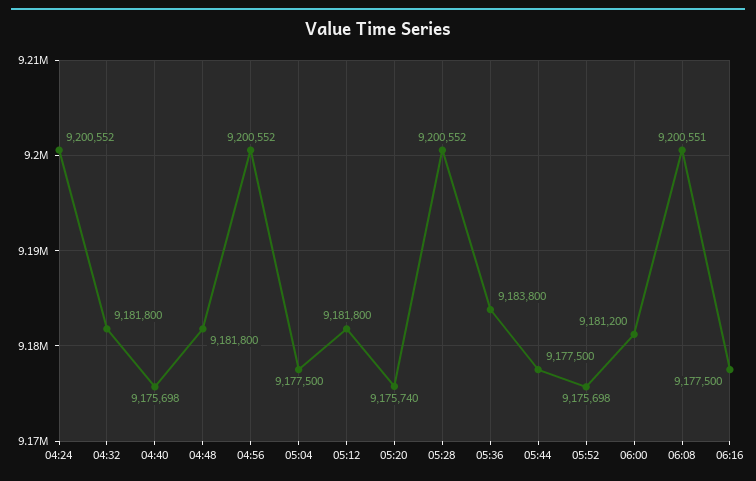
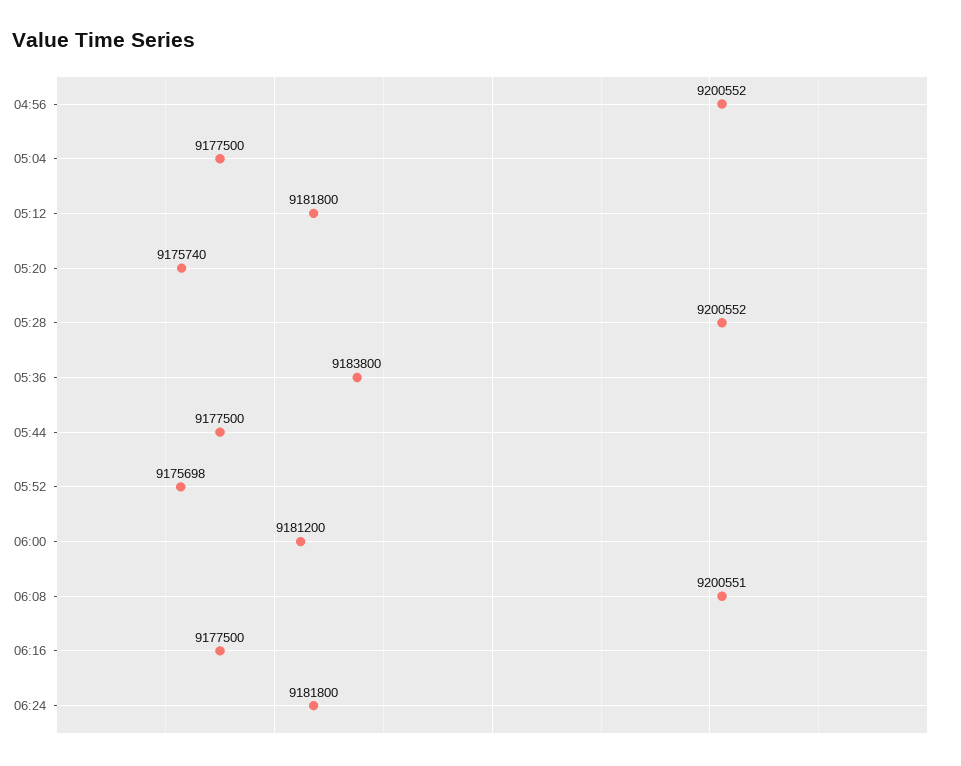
04:24: 9200552 -> none
04:32: 9181800 -> none
04:40: 9175698 -> none
04:48: 9181800 -> none
06:24: none -> 9181800

